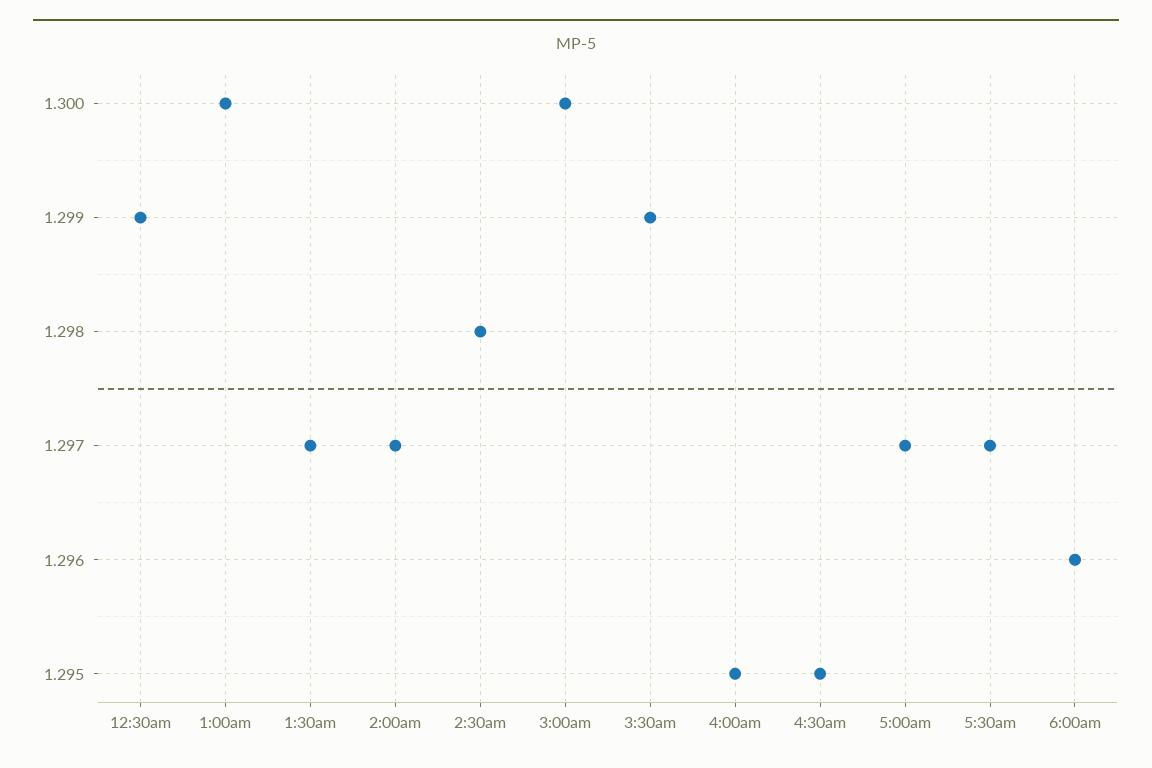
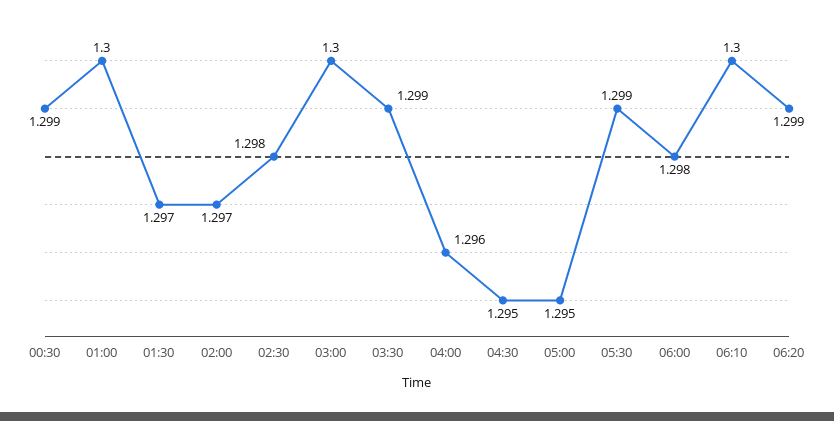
4:00am: 1.295 -> 1.296
5:00am: 1.297 -> 1.295
5:30am: 1.297 -> 1.299
6:00am: 1.296 -> 1.298
06:10: none -> 1.3
06:20: none -> 1.299

